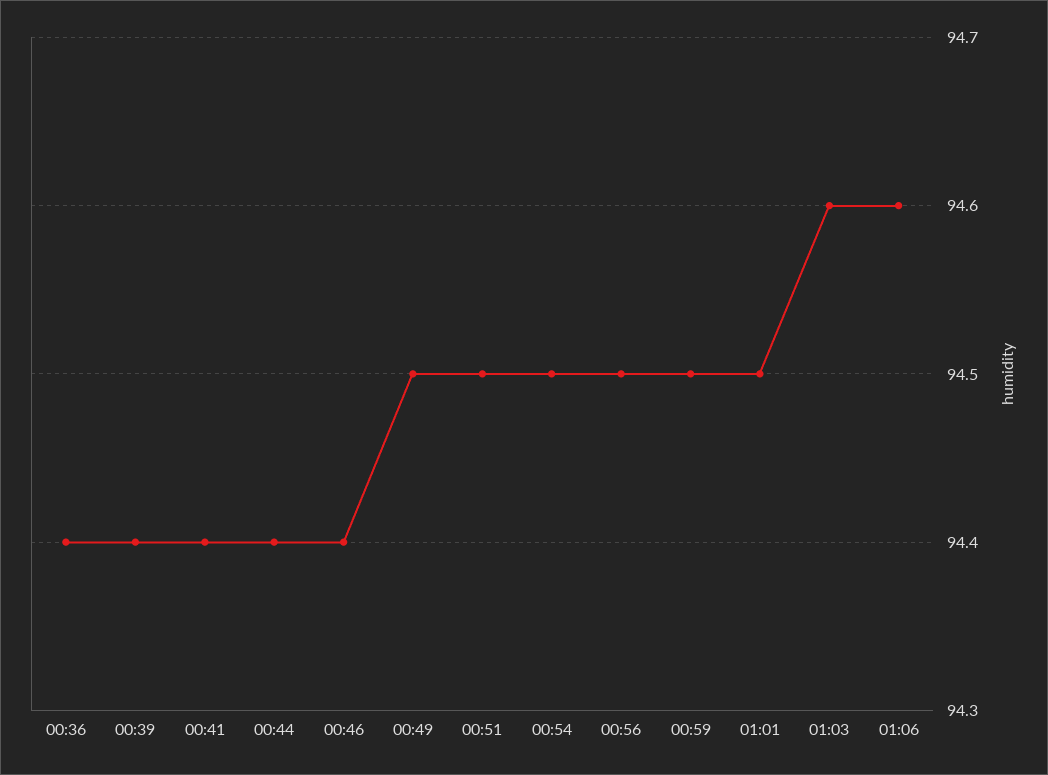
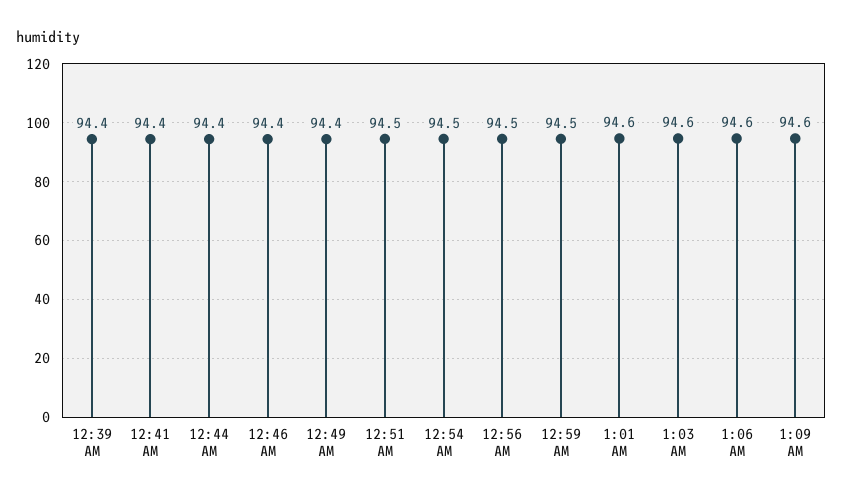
00:36: 94.4 -> none
00:49: 94.5 -> 94.4
01:01: 94.5 -> 94.6
1:09 AM: none -> 94.6

